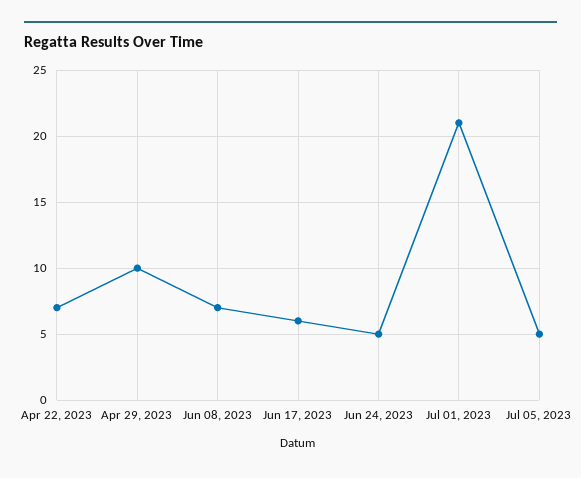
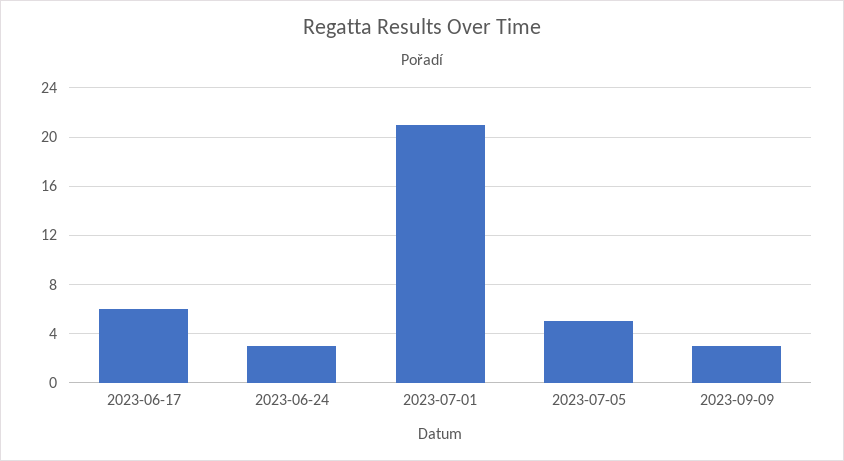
Apr 22, 2023: 7 -> none
Apr 29, 2023: 10 -> none
Jun 08, 2023: 7 -> none
Jun 24, 2023: 5 -> 3
2023-09-09: none -> 3

